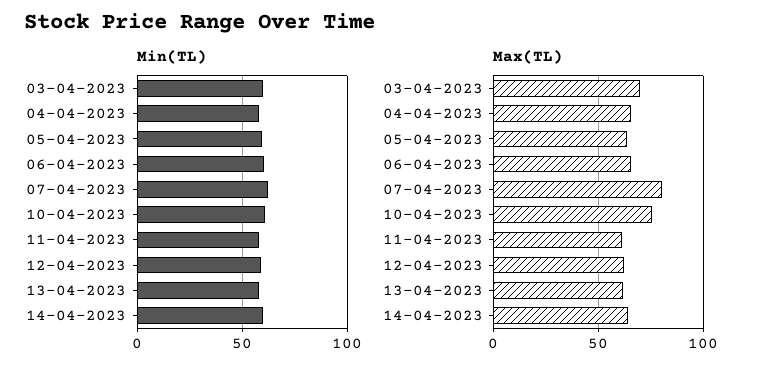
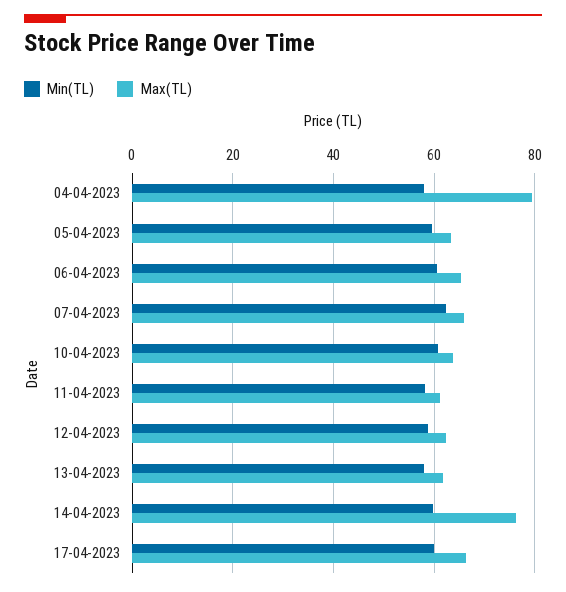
Min(TL), 03-04-2023: 60 -> none
Max(TL), 03-04-2023: 70 -> none
Max(TL), 04-04-2023: 65 -> 80
Max(TL), 07-04-2023: 80 -> 66
Max(TL), 10-04-2023: 75 -> 64
Max(TL), 14-04-2023: 65 -> 76
Min(TL), 17-04-2023: none -> 60
Max(TL), 17-04-2023: none -> 66

